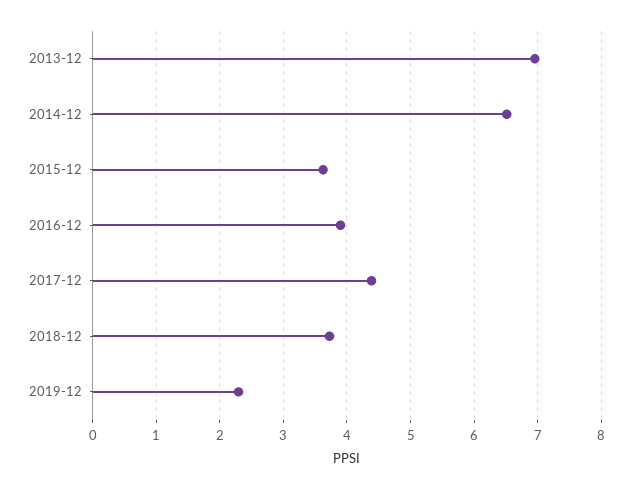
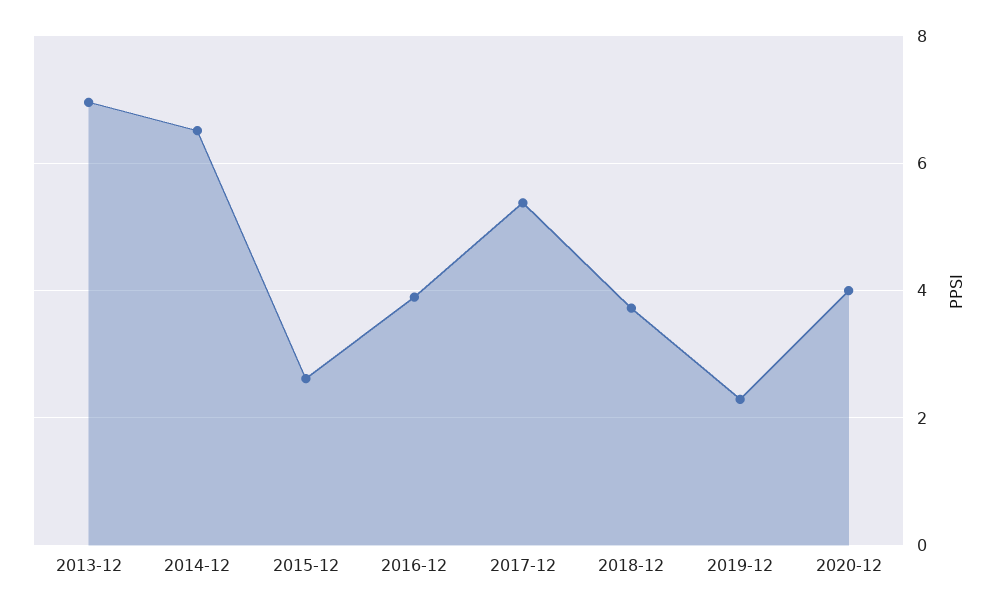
2015-12: 3.6 -> 2.6
2017-12: 4.4 -> 5.4
2020-12: none -> 4

